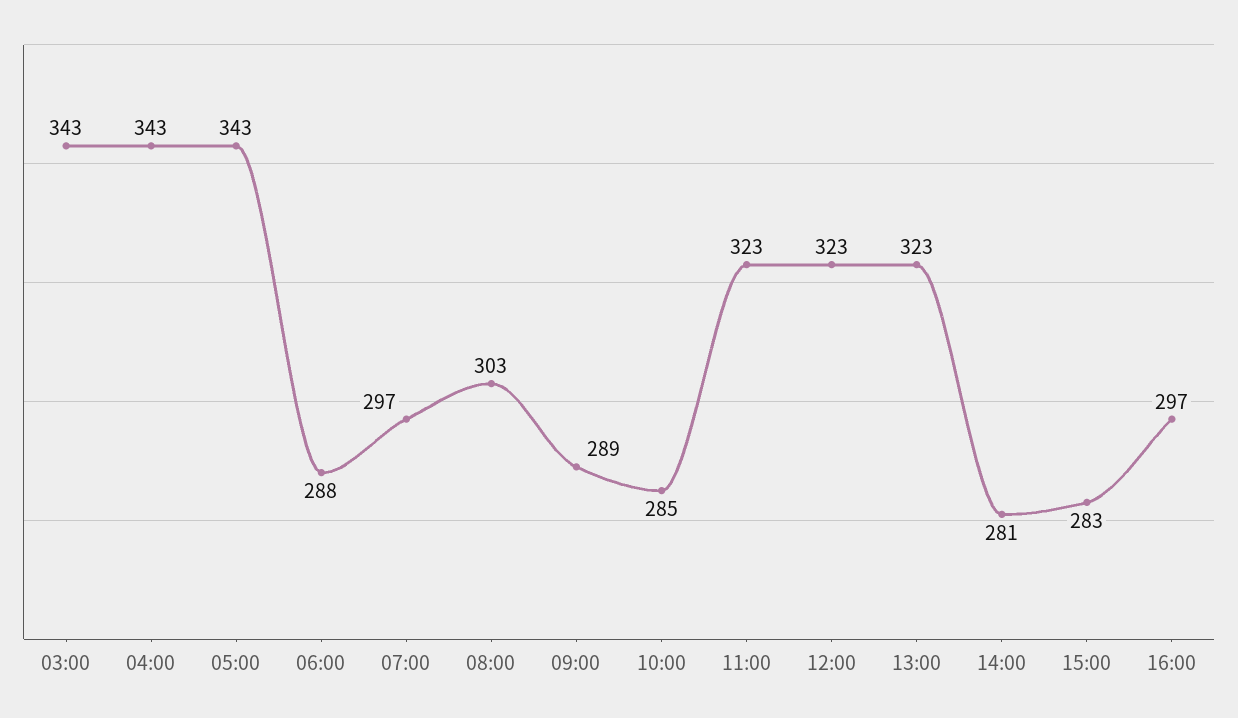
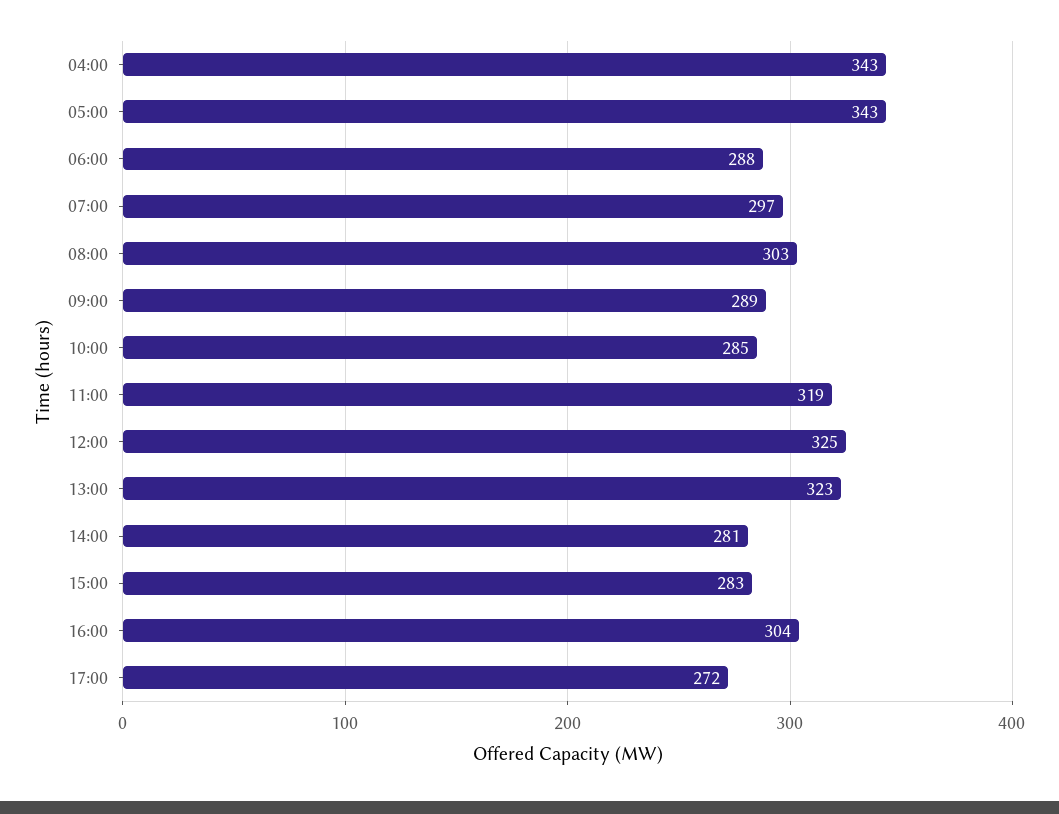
03:00: 343 -> none
11:00: 323 -> 319
12:00: 323 -> 325
16:00: 297 -> 304
17:00: none -> 272

